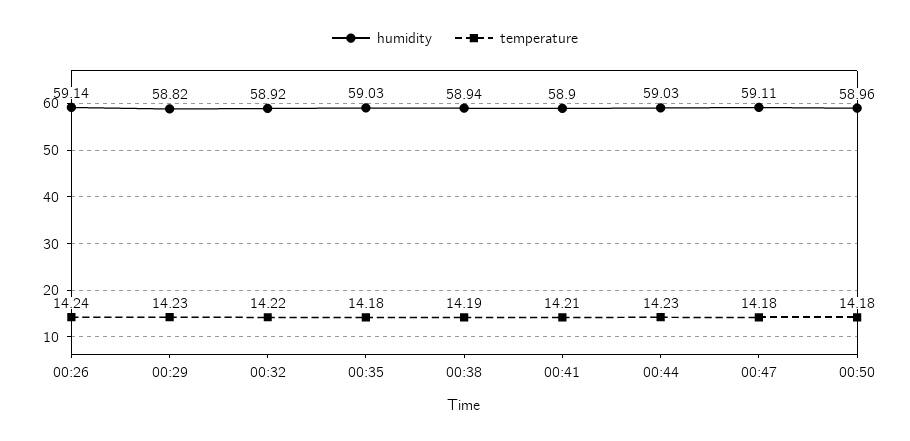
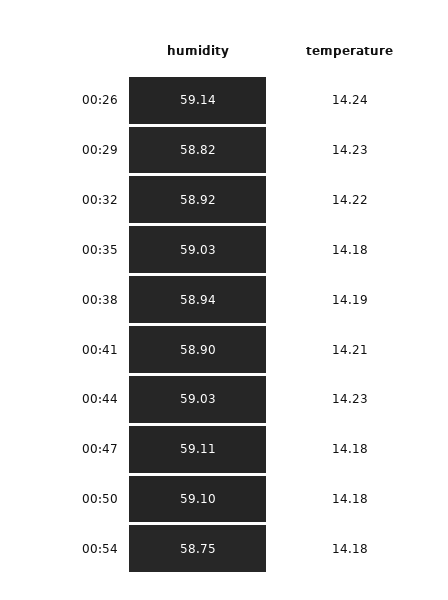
humidity, 00:50: 58.96 -> 59.1
humidity, 00:54: none -> 58.75
temperature, 00:54: none -> 14.18

